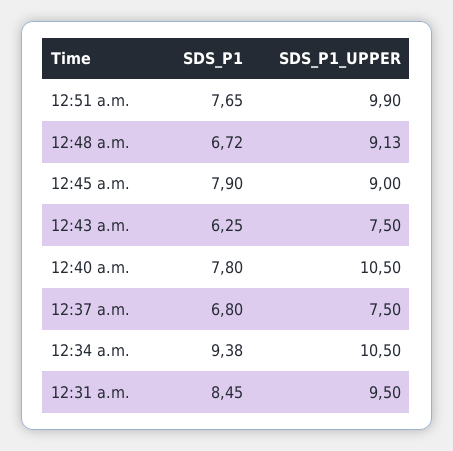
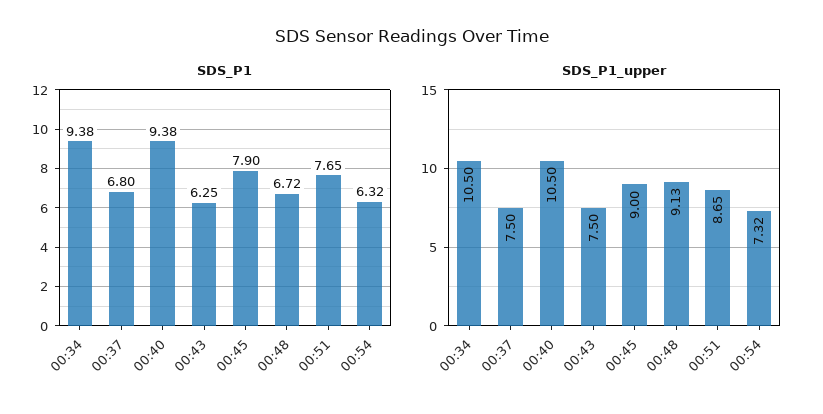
SDS_P1_UPPER, 12:51 a.m.: 9.9 -> 8.65
SDS_P1, 12:40 a.m.: 7.8 -> 9.38
SDS_P1, 12:31 a.m.: 8.45 -> none
SDS_P1_UPPER, 12:31 a.m.: 9.5 -> none
SDS_P1, 00:54: none -> 6.32
SDS_P1_UPPER, 00:54: none -> 7.32

